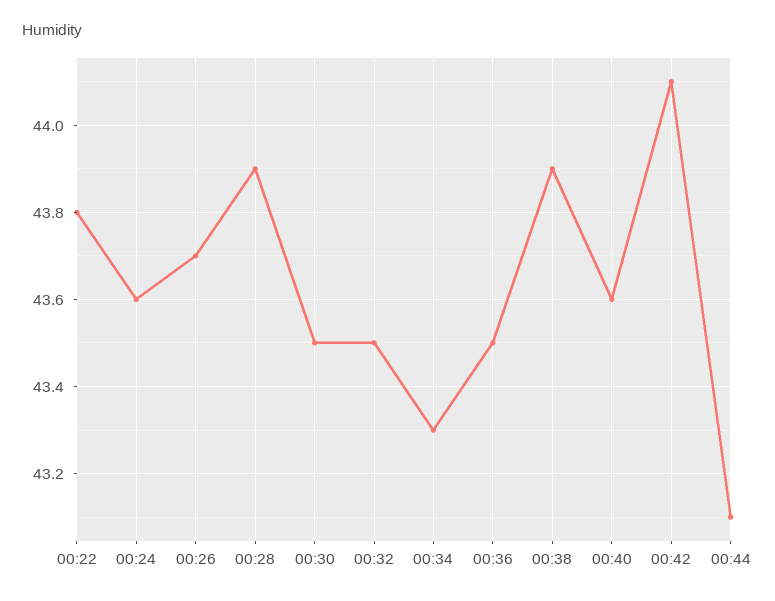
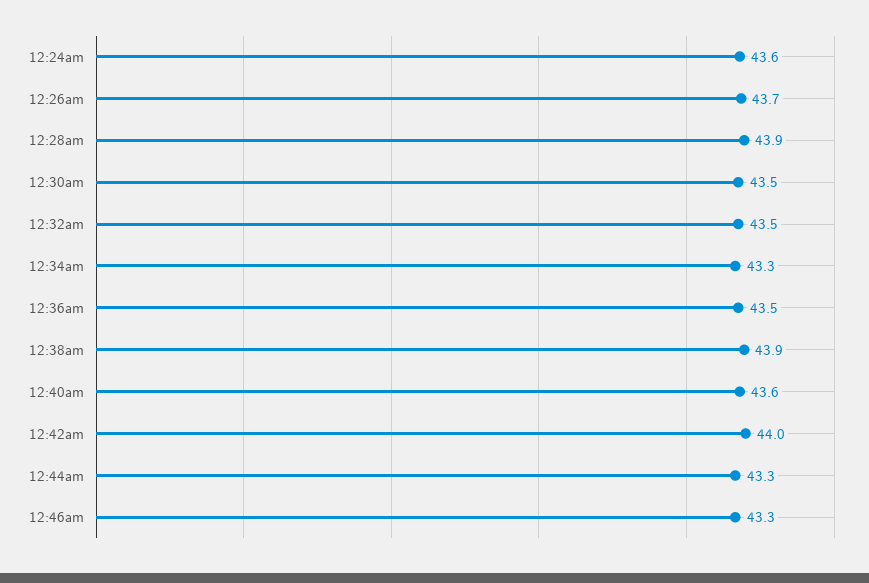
00:22: 43.8 -> none
00:42: 44.1 -> 44
00:44: 43.1 -> 43.3
12:46am: none -> 43.3

